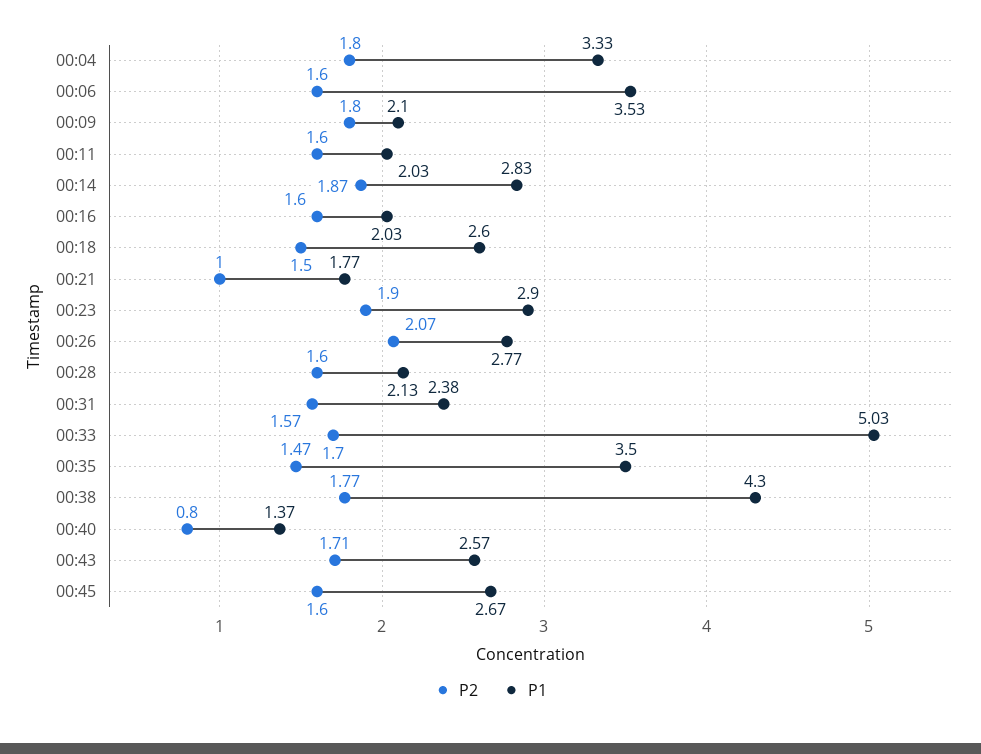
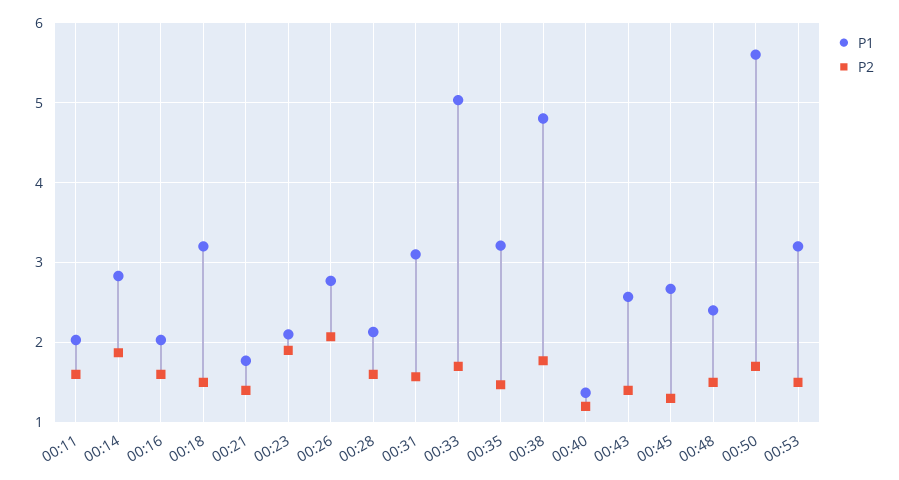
P2, 00:04: 1.8 -> none
P1, 00:04: 3.33 -> none
P2, 00:06: 1.6 -> none
P1, 00:06: 3.53 -> none
P2, 00:09: 1.8 -> none
P1, 00:09: 2.1 -> none
P1, 00:18: 2.6 -> 3.2
P2, 00:21: 1 -> 1.4
P1, 00:23: 2.9 -> 2.1
P1, 00:31: 2.38 -> 3.1
P1, 00:35: 3.5 -> 3.2
P1, 00:38: 4.3 -> 4.8
P2, 00:40: 0.8 -> 1.2
P2, 00:43: 1.71 -> 1.4
P2, 00:45: 1.6 -> 1.3
P1, 00:48: none -> 2.4
P2, 00:48: none -> 1.5
P1, 00:50: none -> 5.6
P2, 00:50: none -> 1.7
P1, 00:53: none -> 3.2
P2, 00:53: none -> 1.5

